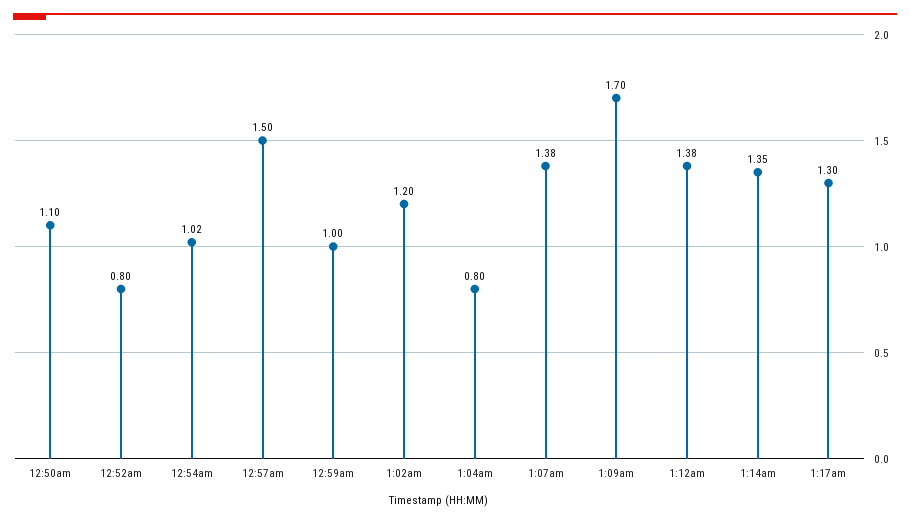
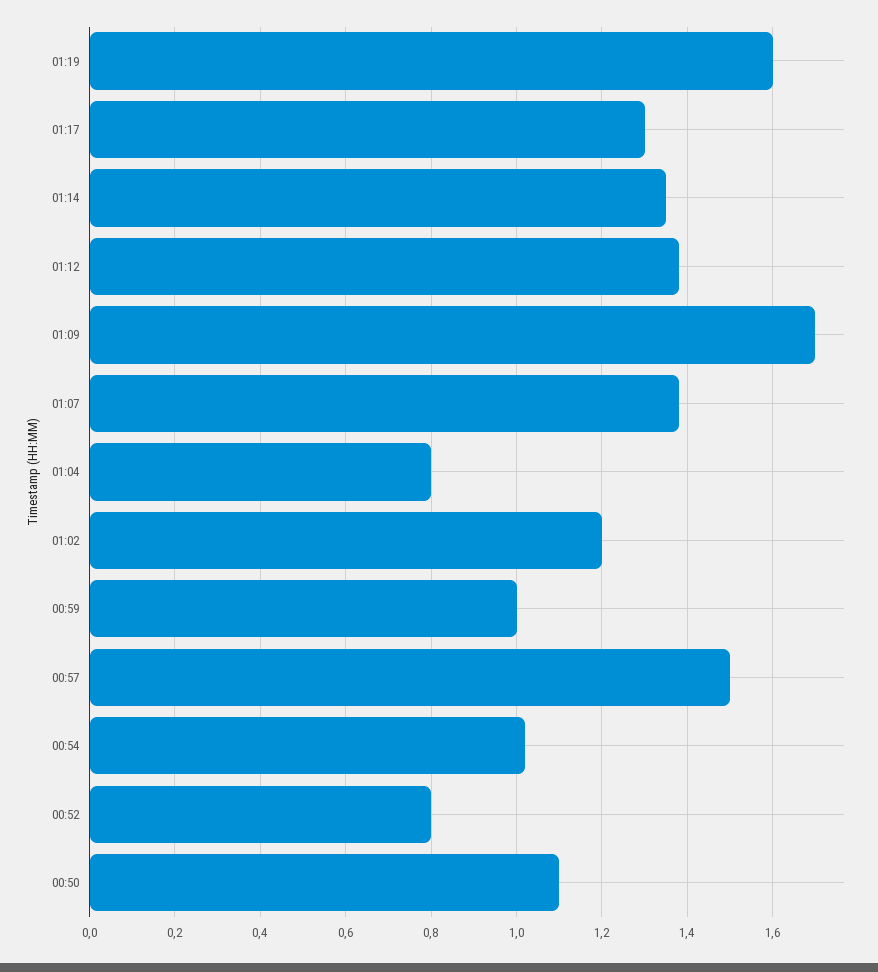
01:19: none -> 1.6

